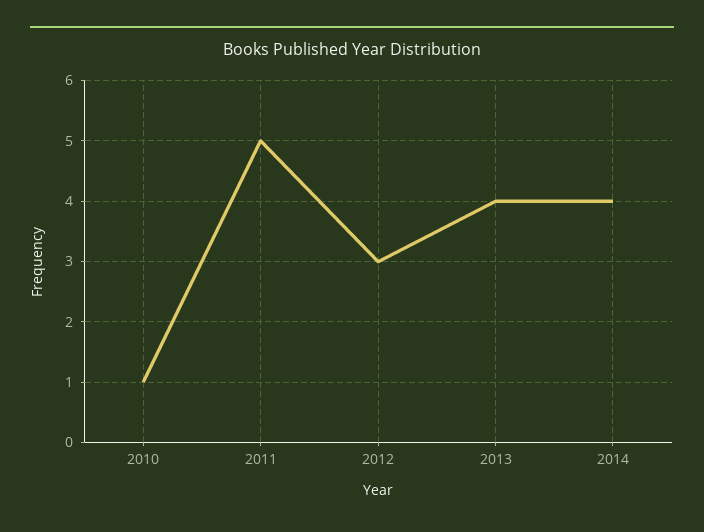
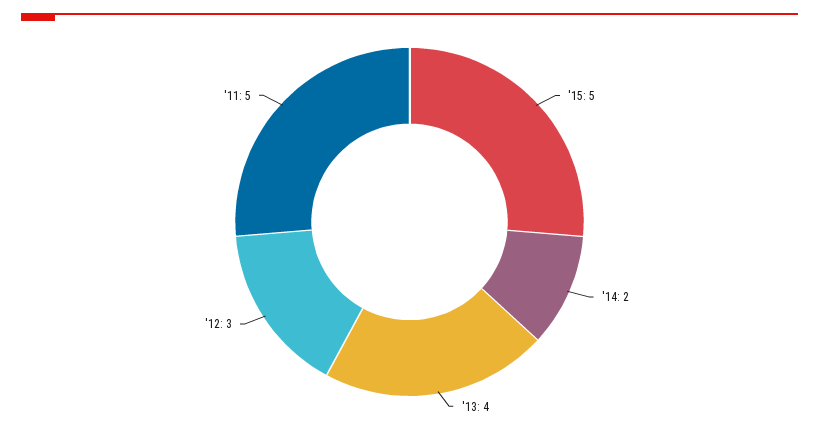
2010: 1 -> none
2014: 4 -> 2
'15: none -> 5

